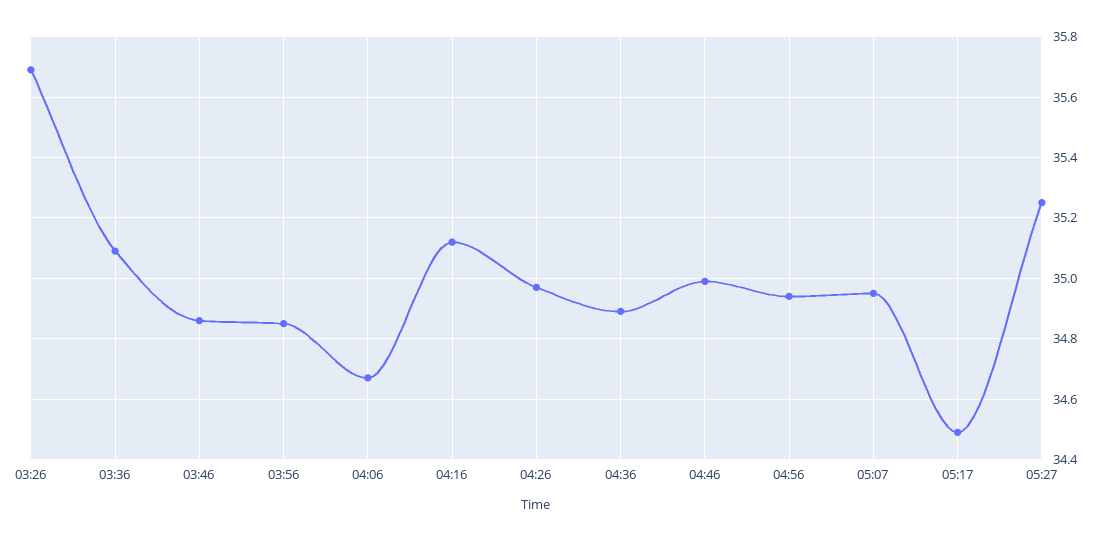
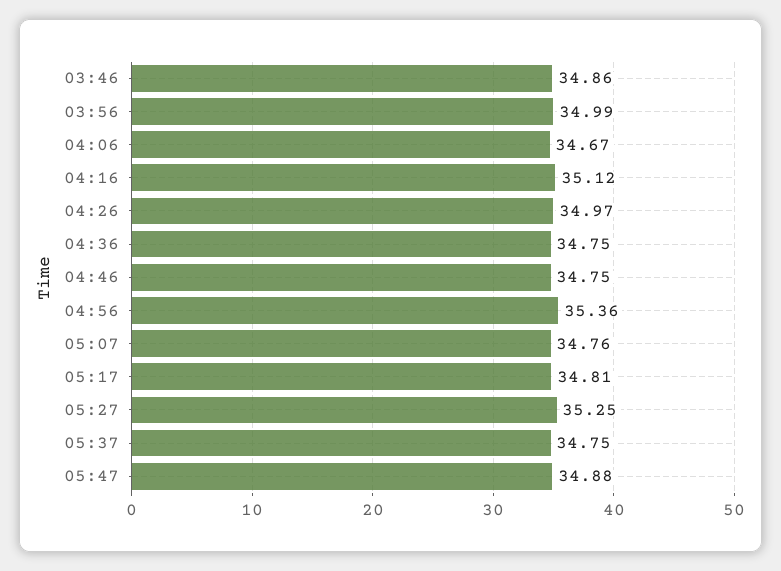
03:26: 35.7 -> none
03:36: 35.1 -> none
03:56: 34.85 -> 34.99
04:36: 34.9 -> 34.75
04:46: 35 -> 34.75
04:56: 34.95 -> 35.36
05:07: 34.95 -> 34.76
05:17: 34.5 -> 34.81
05:37: none -> 34.75
05:47: none -> 34.88

